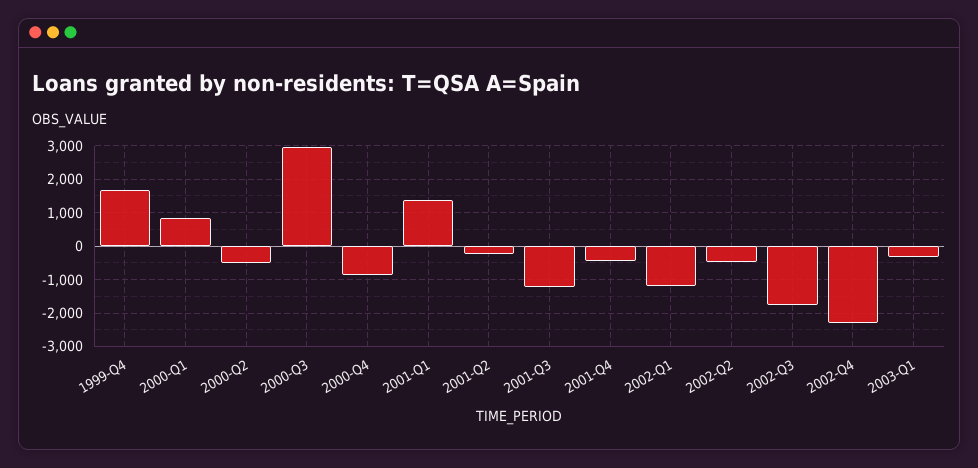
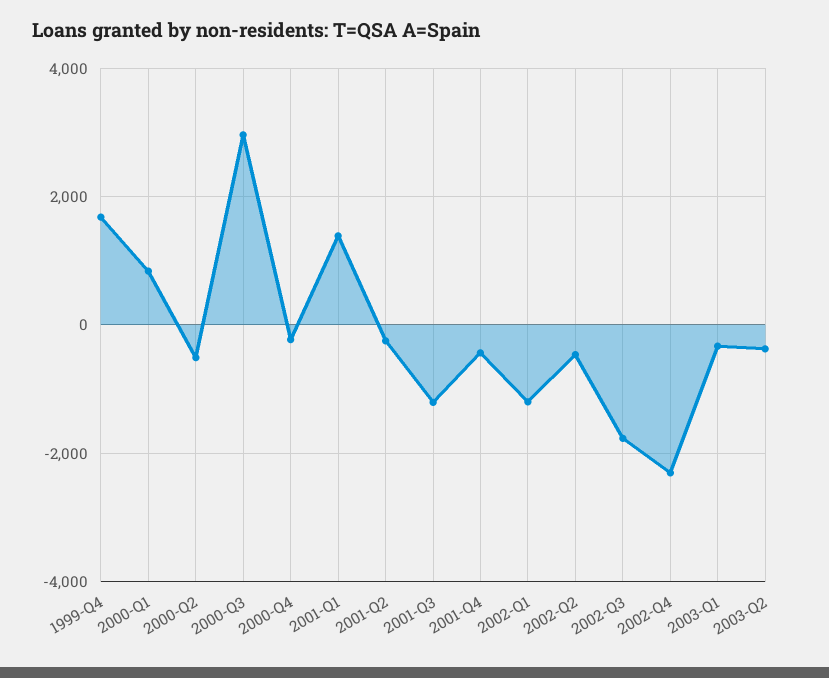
2000-Q4: -800 -> -200
2003-Q2: none -> -400

